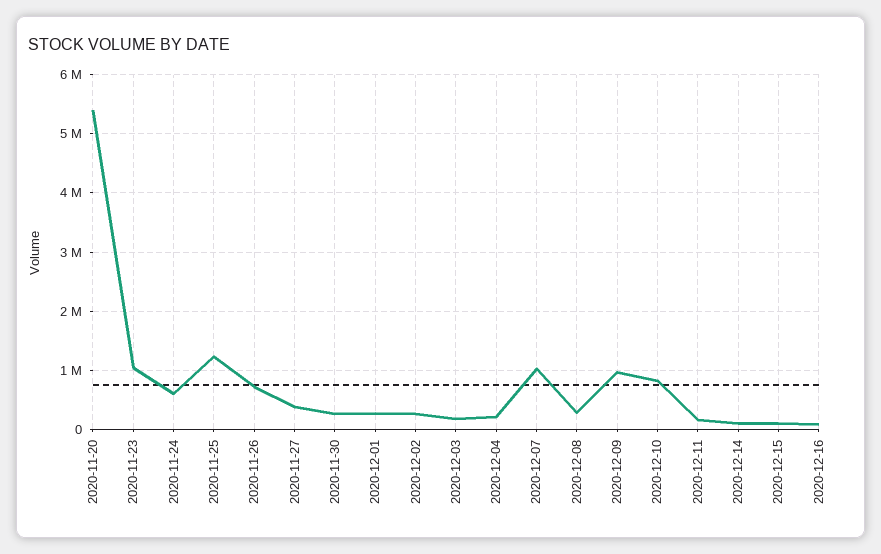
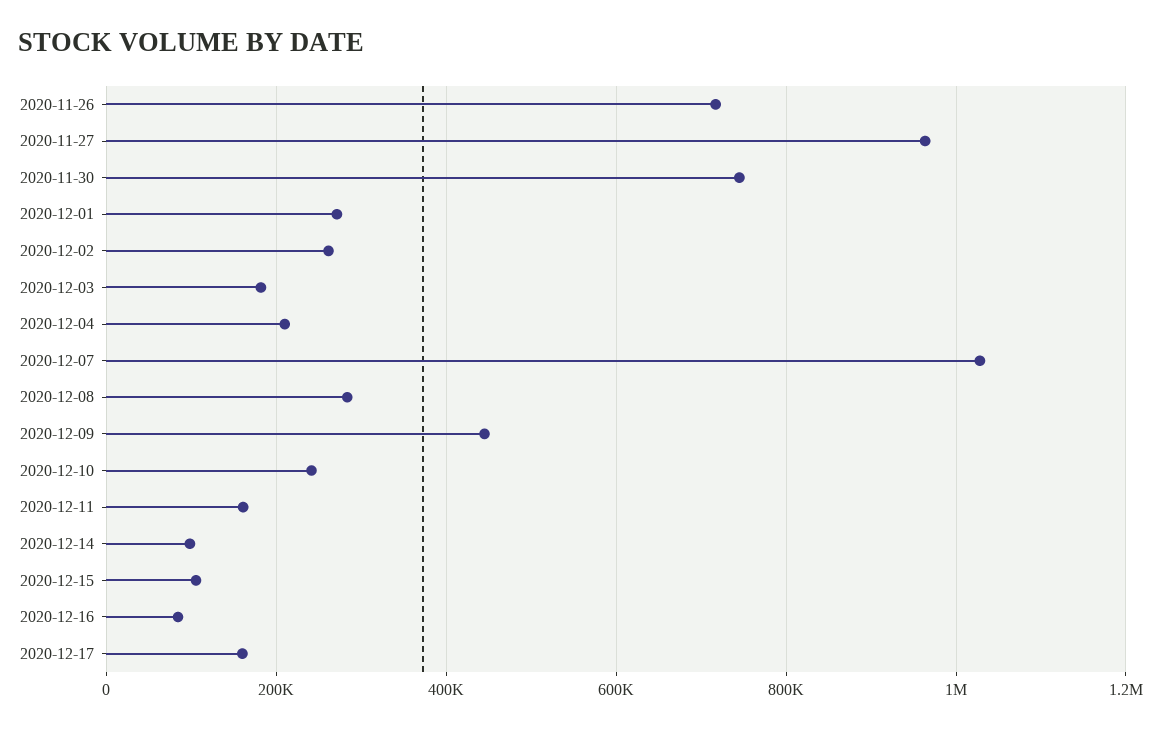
2020-11-20: 5400000 -> none
2020-11-23: 1000000 -> none
2020-11-24: 600000 -> none
2020-11-25: 1200000 -> none
2020-11-27: 400000 -> 960000
2020-11-30: 200000 -> 740000
2020-12-09: 1000000 -> 440000
2020-12-10: 800000 -> 240000
2020-12-17: none -> 160000

